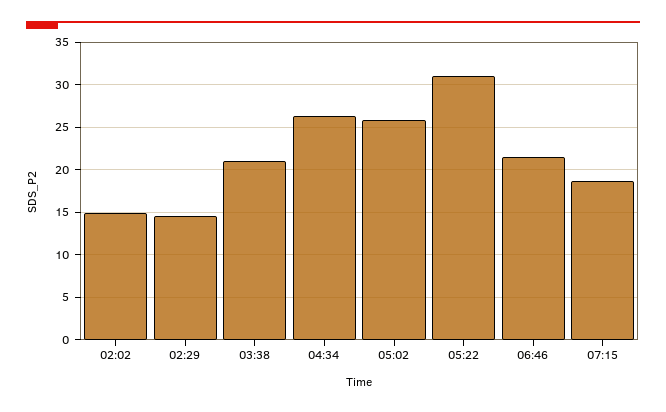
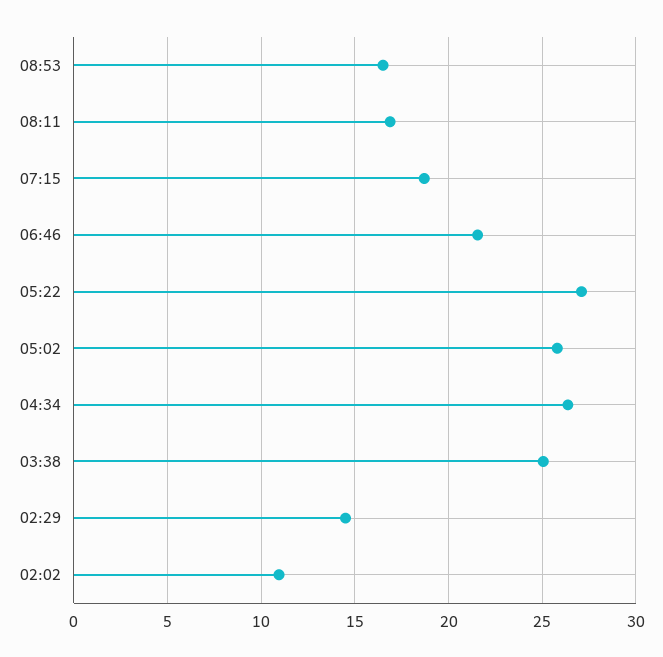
02:02: 15 -> 11
03:38: 21 -> 25
05:22: 31 -> 27
08:53: none -> 16.5
08:11: none -> 17

